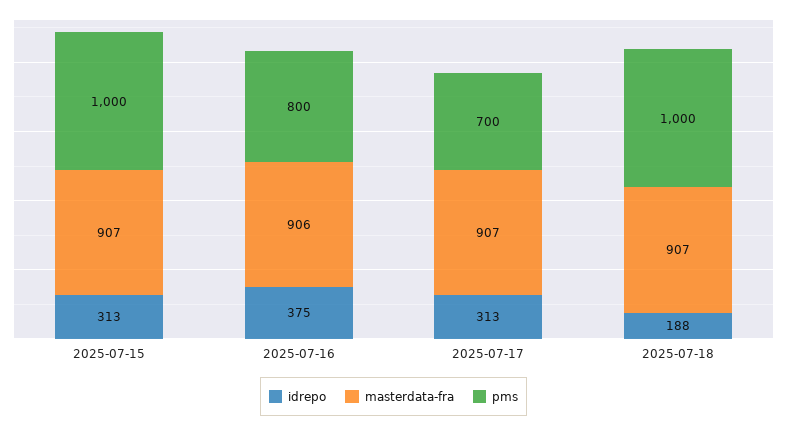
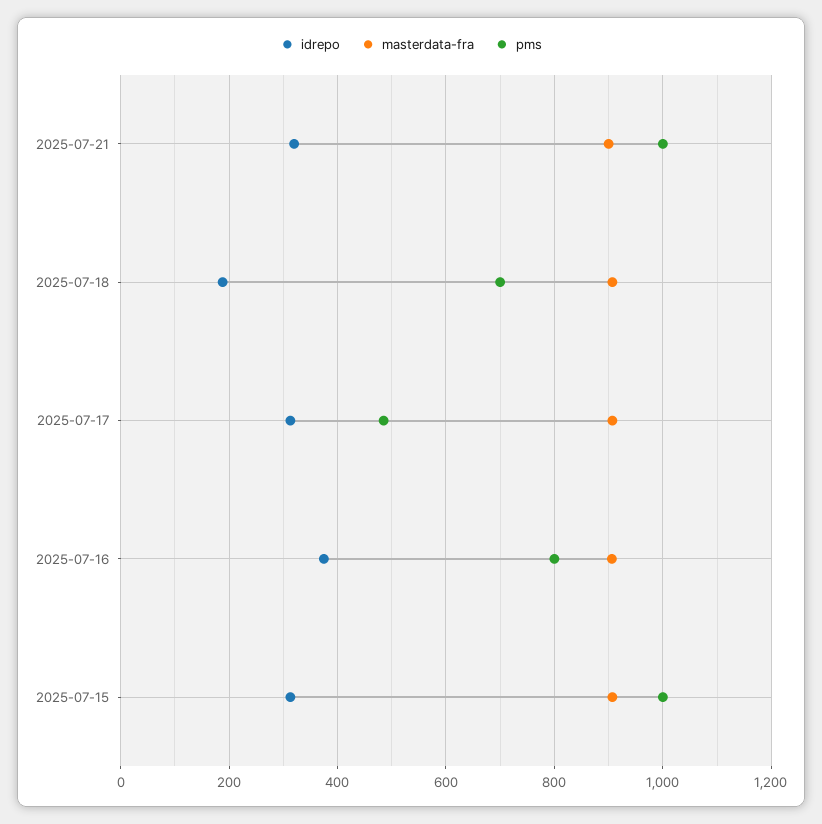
pms, 2025-07-17: 700 -> 480
pms, 2025-07-18: 1000 -> 700
idrepo, 2025-07-21: none -> 320
masterdata-fra, 2025-07-21: none -> 900
pms, 2025-07-21: none -> 1000

